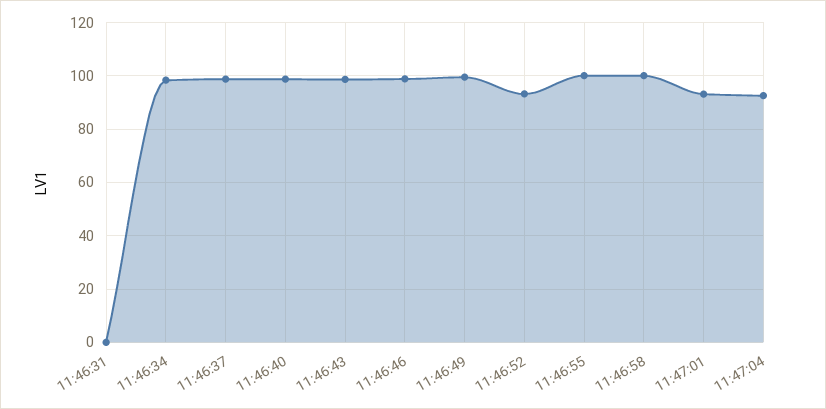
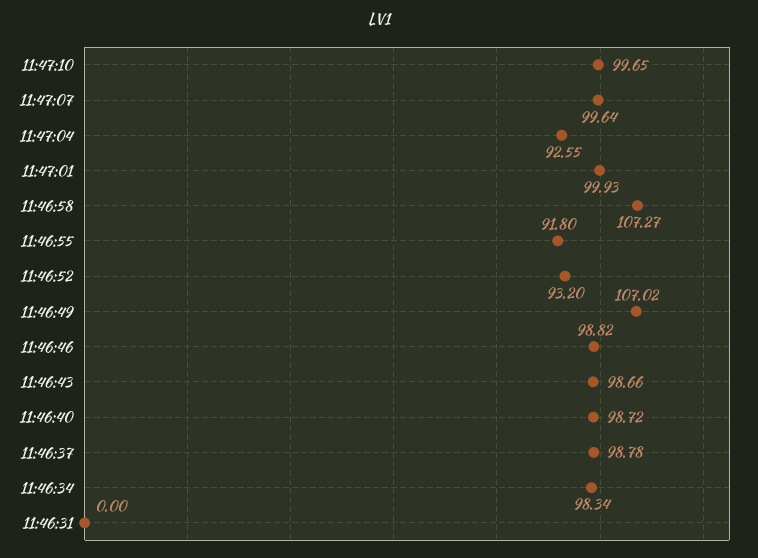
11:46:49: 100 -> 107.02
11:46:55: 100 -> 91.8
11:46:58: 100 -> 107.27
11:47:01: 92.5 -> 99.93
11:47:10: none -> 99.65
11:47:07: none -> 99.64

